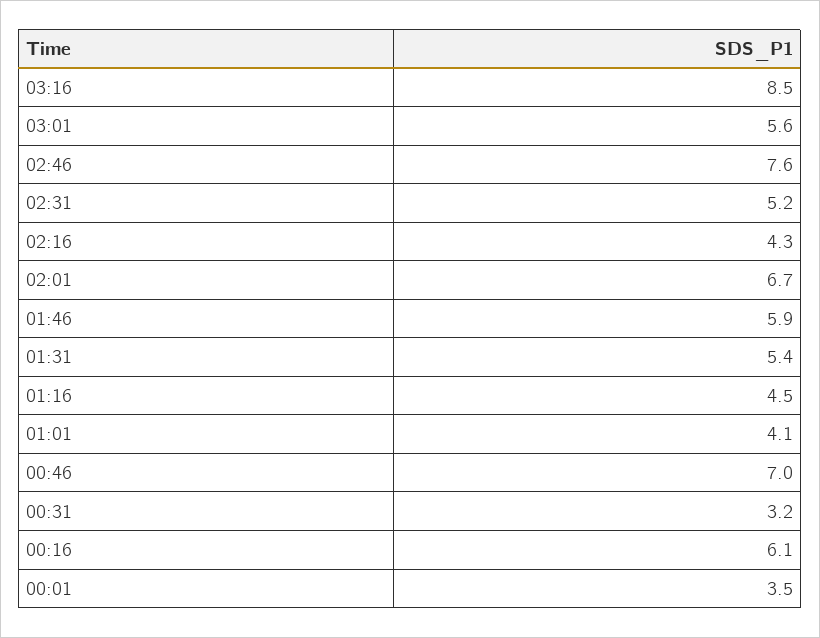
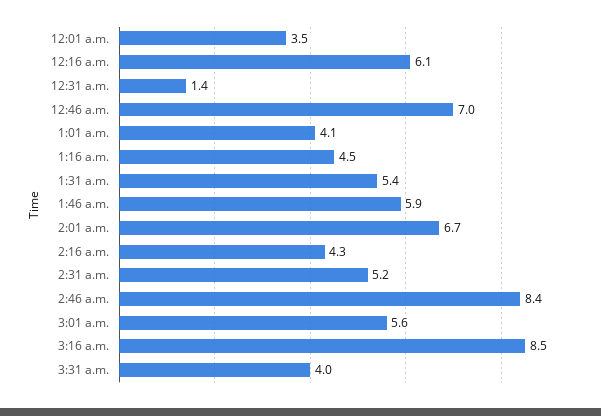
02:46: 7.6 -> 8.4
00:31: 3.2 -> 1.4
3:31 a.m.: none -> 4

